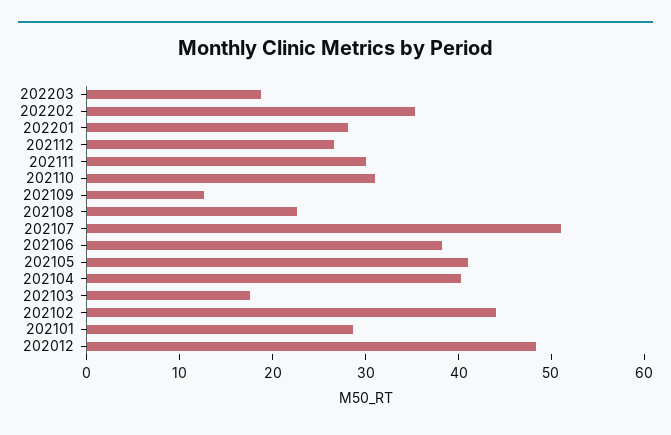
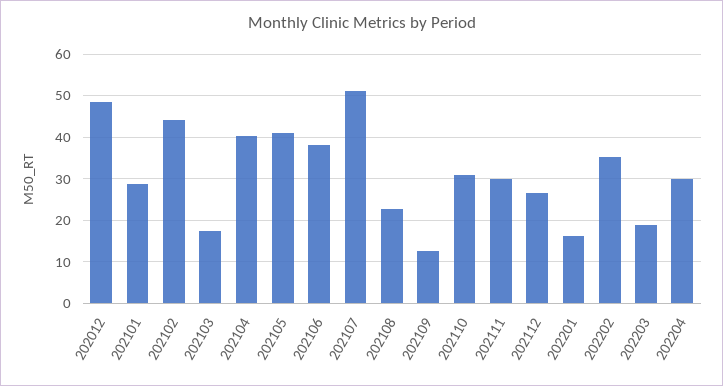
202201: 28 -> 16
202204: none -> 30

